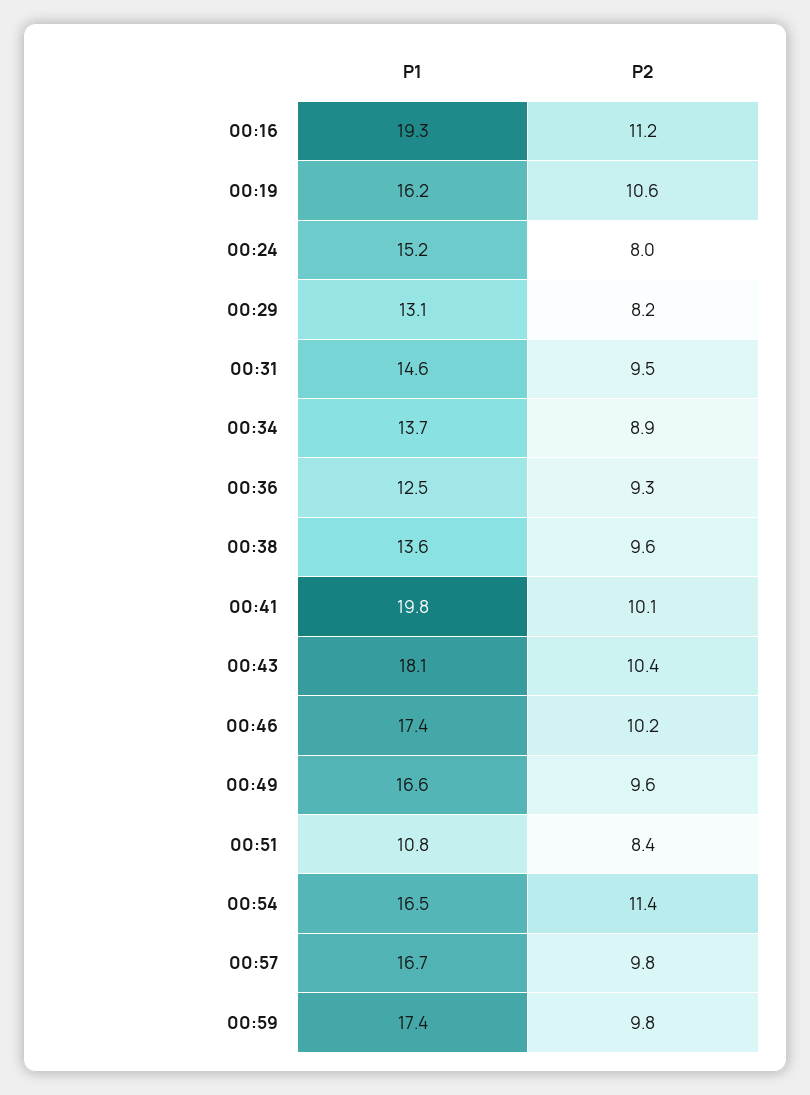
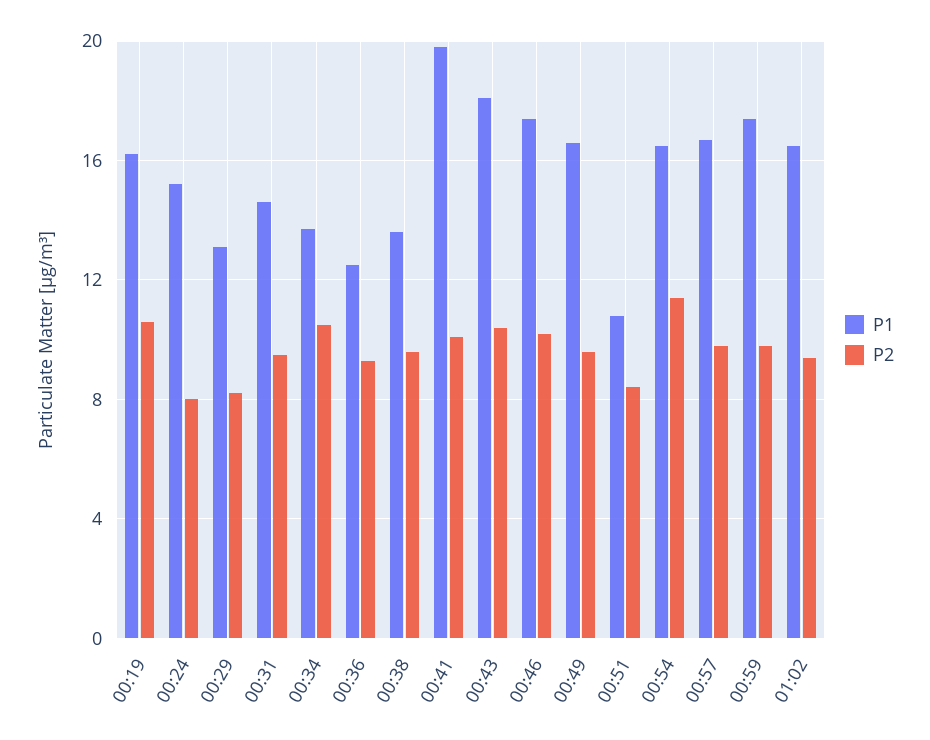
P1, 00:16: 19.3 -> none
P2, 00:16: 11.2 -> none
P2, 00:34: 8.9 -> 10.5
P1, 01:02: none -> 16.5
P2, 01:02: none -> 9.5

